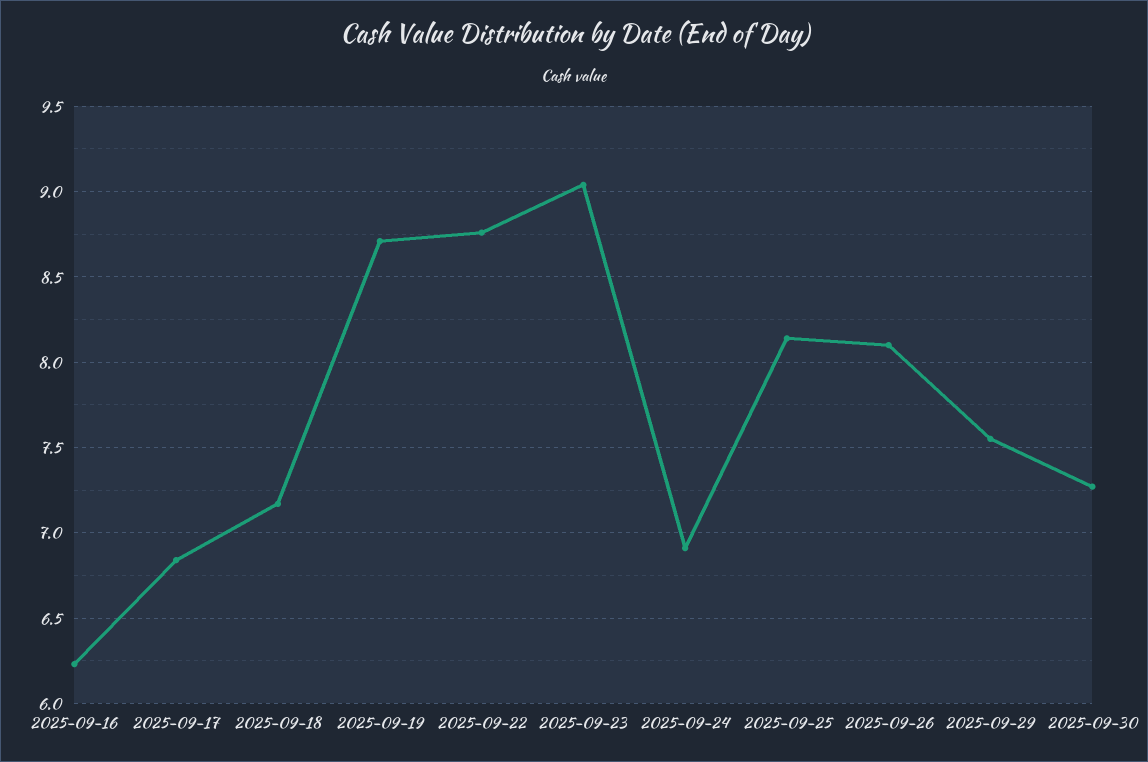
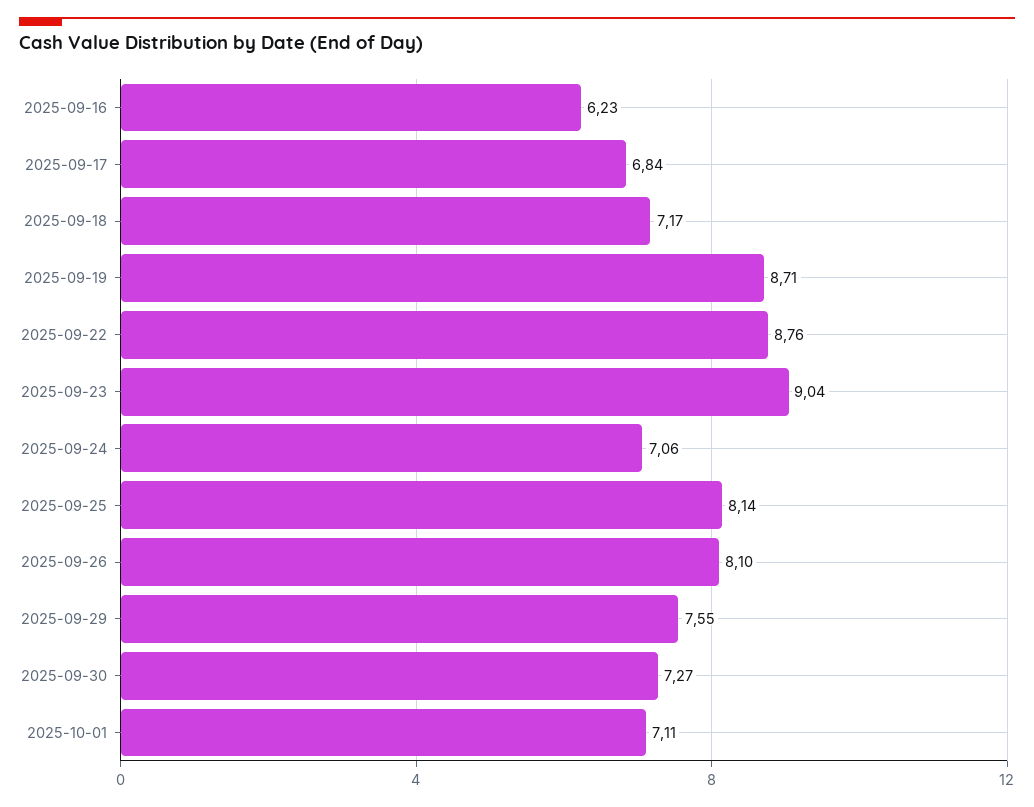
2025-09-24: 6.9 -> 7.06
2025-10-01: none -> 7.11

